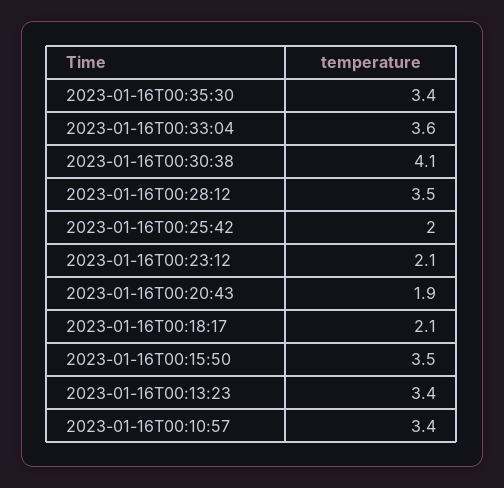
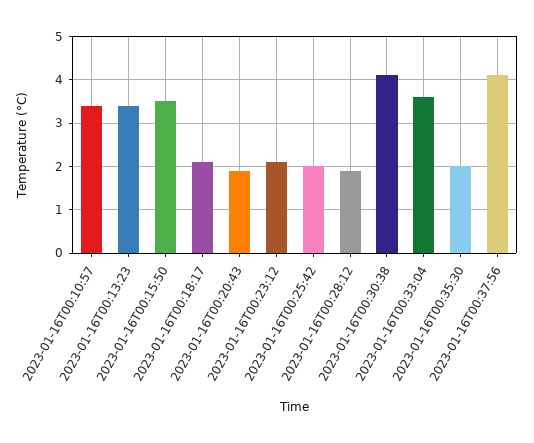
2023-01-16T00:35:30: 3.4 -> 2
2023-01-16T00:28:12: 3.5 -> 2
2023-01-16T00:37:56: none -> 4

